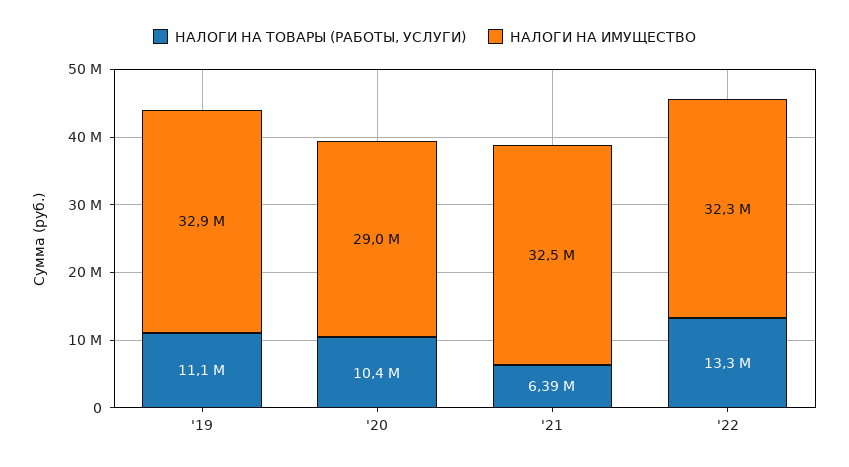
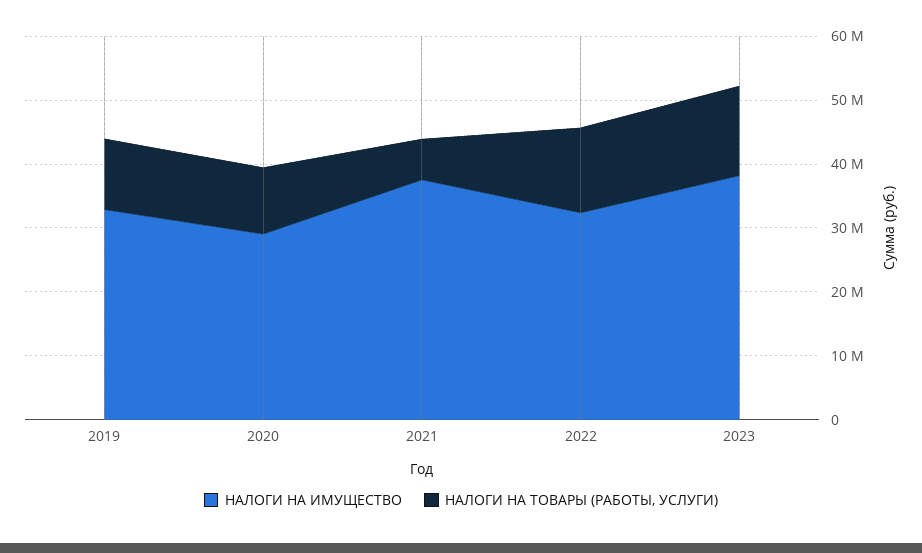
НАЛОГИ НА ИМУЩЕСТВО, '21: 32500000 -> 38000000
НАЛОГИ НА ИМУЩЕСТВО, 2023: none -> 38000000
НАЛОГИ НА ТОВАРЫ (РАБОТЫ, УСЛУГИ), 2023: none -> 14000000

